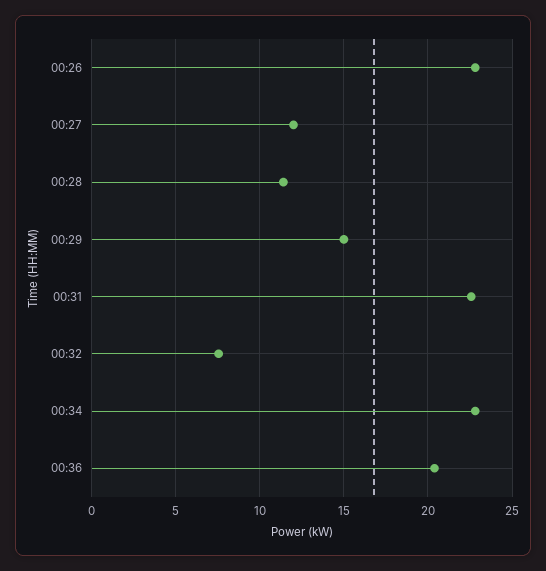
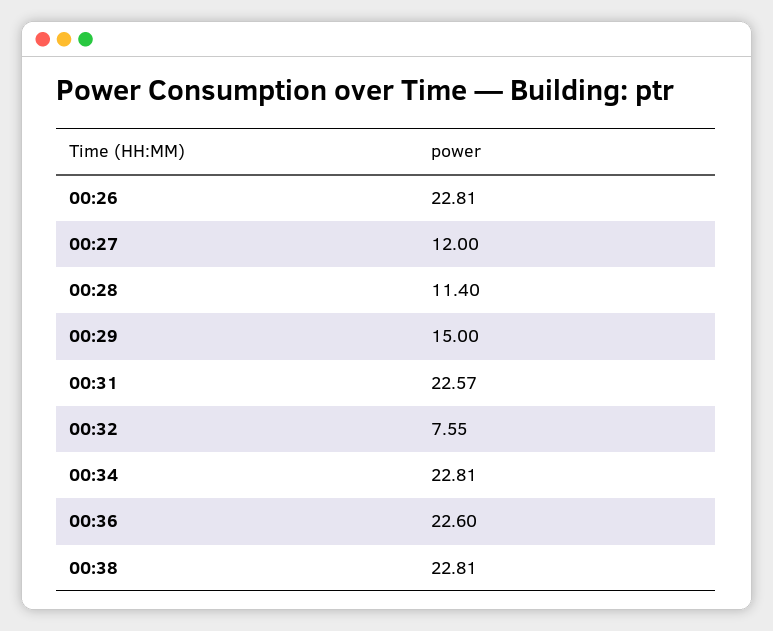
00:36: 20.5 -> 22.6
00:38: none -> 22.81

